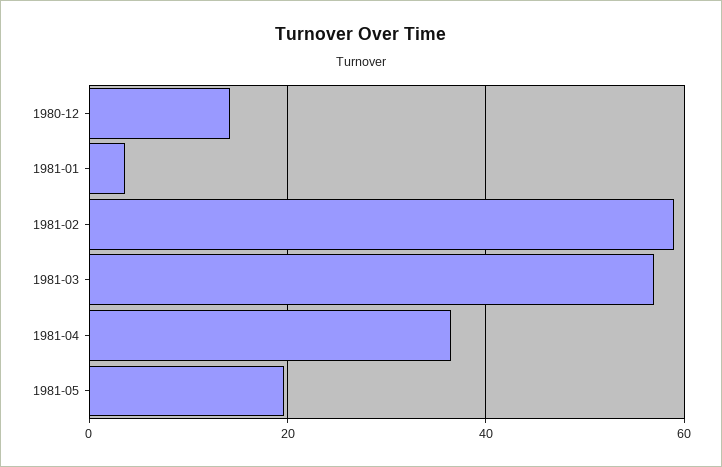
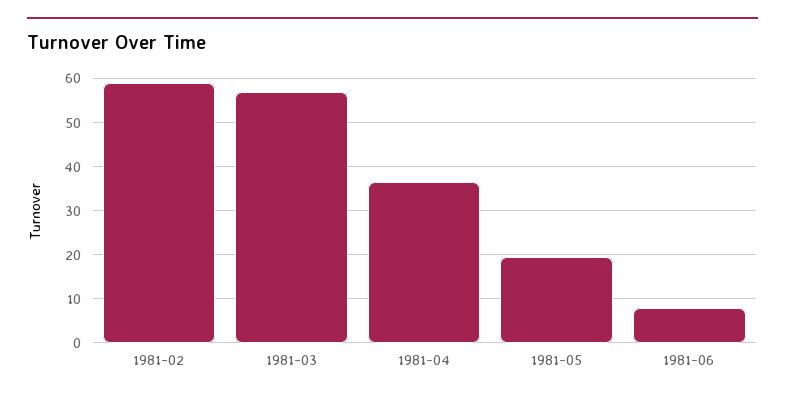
1980-12: 14 -> none
1981-01: 4 -> none
1981-06: none -> 8

